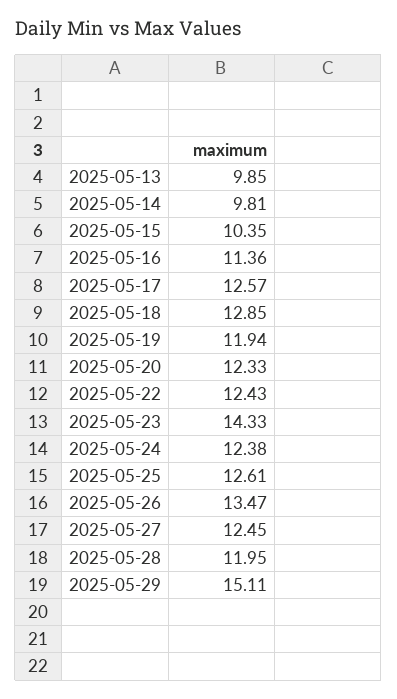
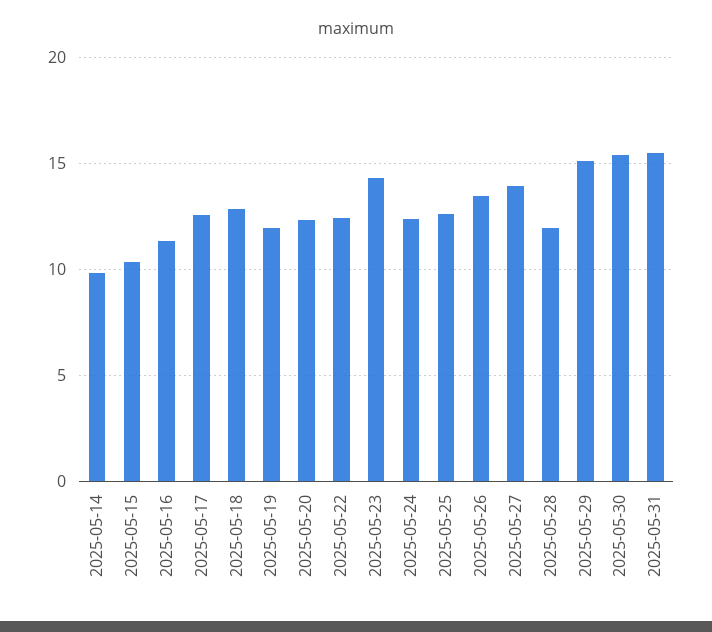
2025-05-13: 9.85 -> none
2025-05-27: 12.45 -> 14
2025-05-30: none -> 15.5
2025-05-31: none -> 15.5

